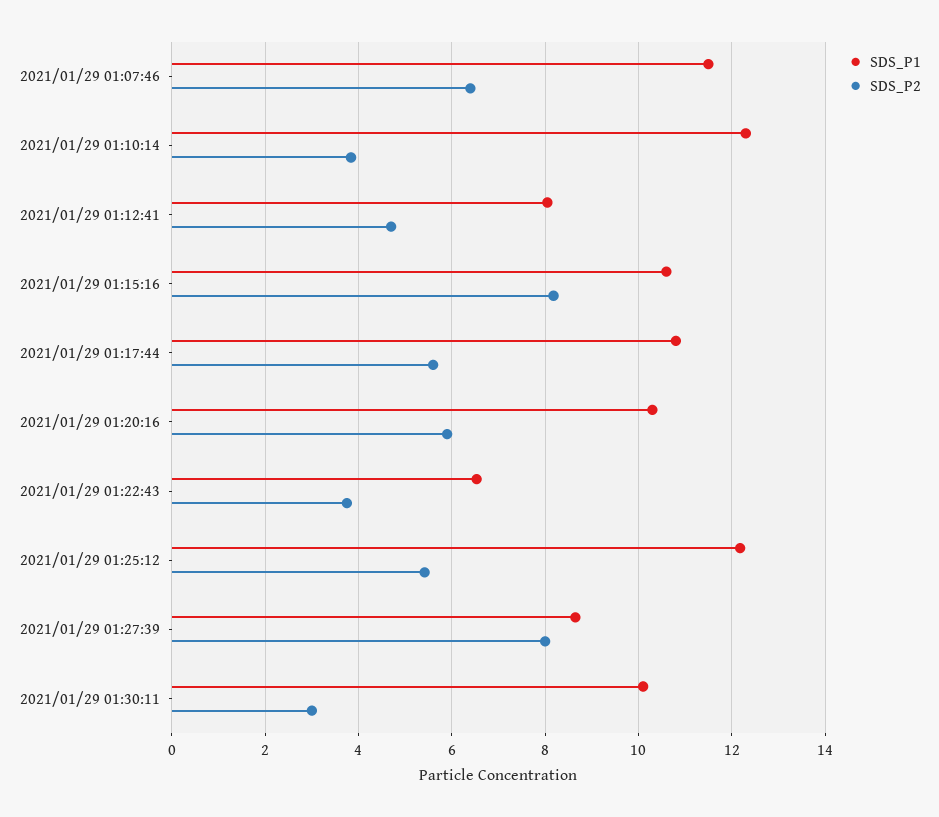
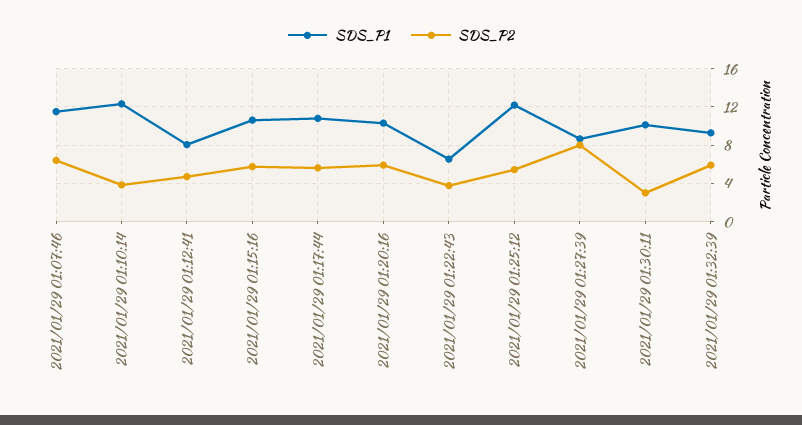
SDS_P2, 2021/01/29 01:15:16: 8.2 -> 6
SDS_P1, 2021/01/29 01:32:39: none -> 9
SDS_P2, 2021/01/29 01:32:39: none -> 6

